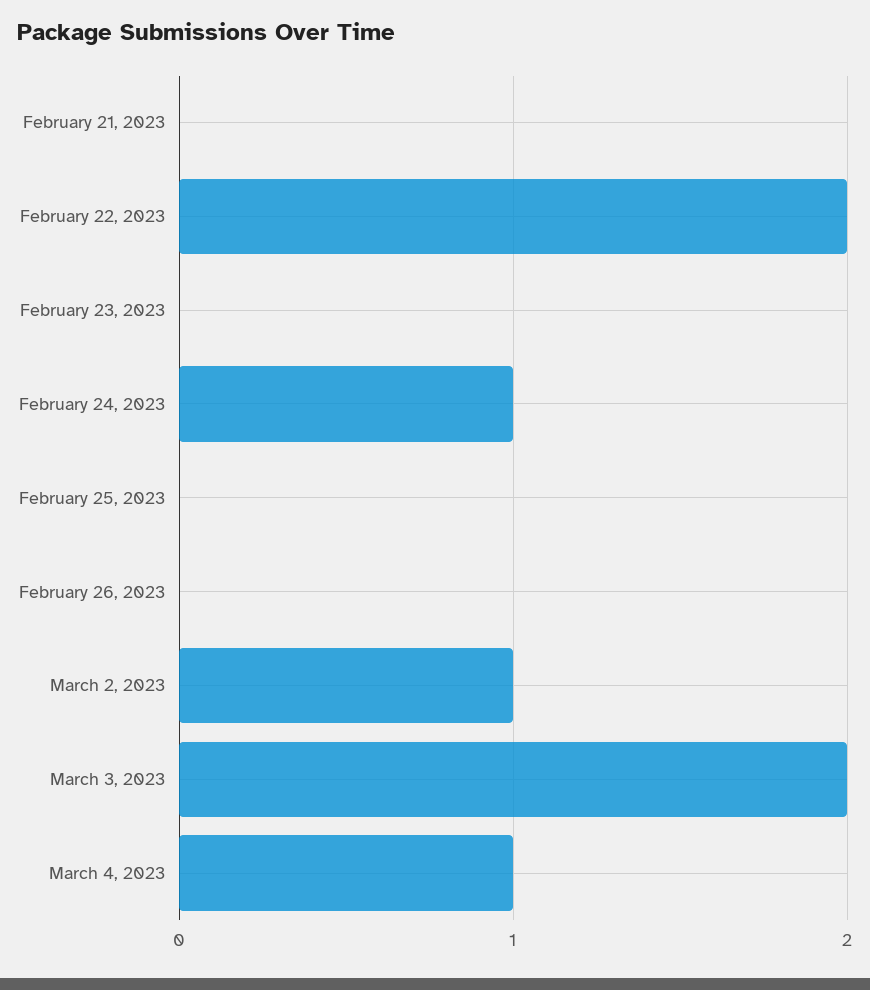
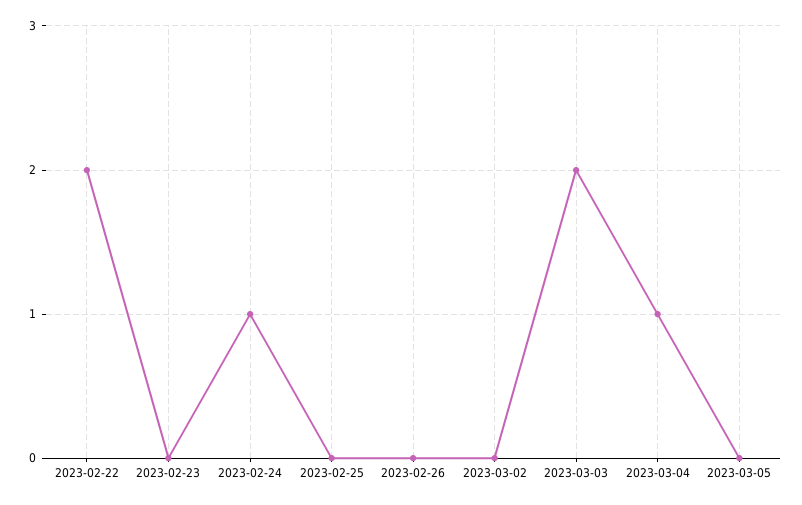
February 21, 2023: 0 -> none
March 2, 2023: 1 -> 0
2023-03-05: none -> 0

